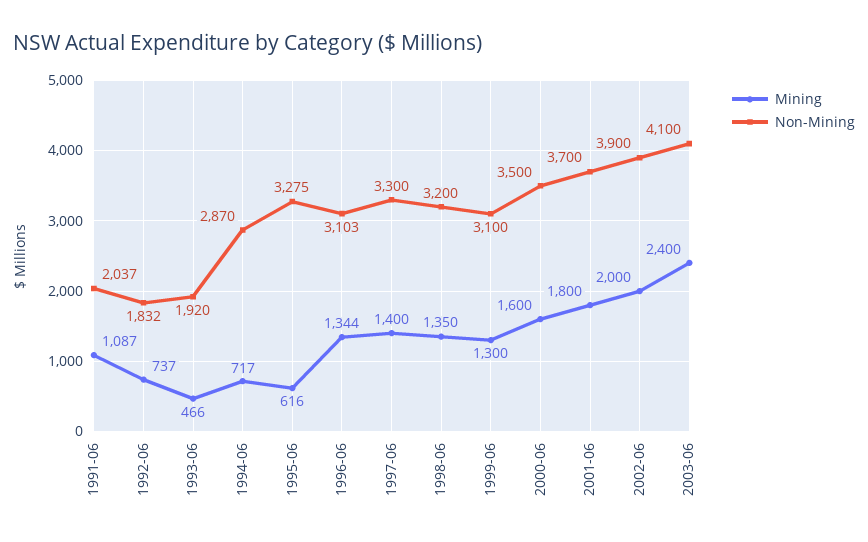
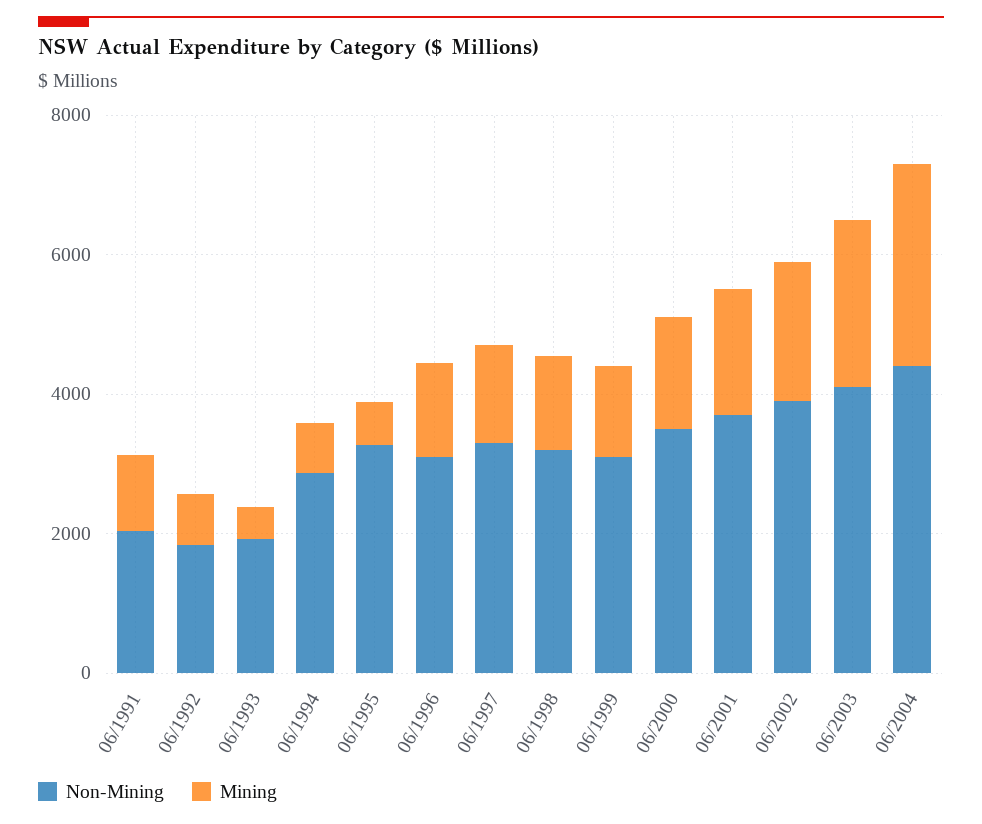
Non-Mining, 06/2004: none -> 4500
Mining, 06/2004: none -> 3000

